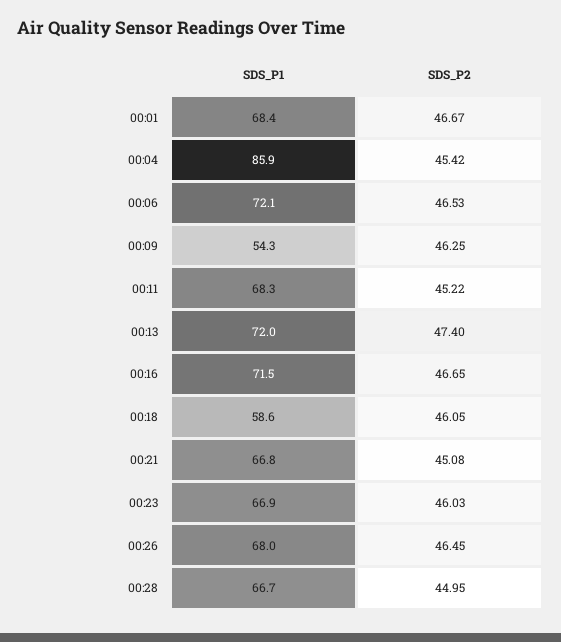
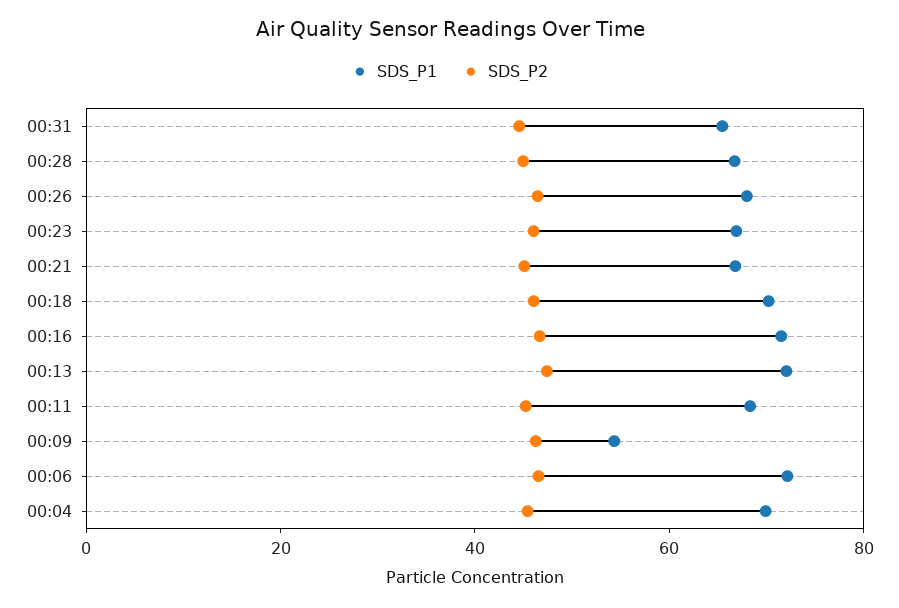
SDS_P1, 00:01: 68.4 -> none
SDS_P2, 00:01: 46.67 -> none
SDS_P1, 00:04: 85.9 -> 70
SDS_P1, 00:18: 58.6 -> 70
SDS_P1, 00:31: none -> 65
SDS_P2, 00:31: none -> 45

